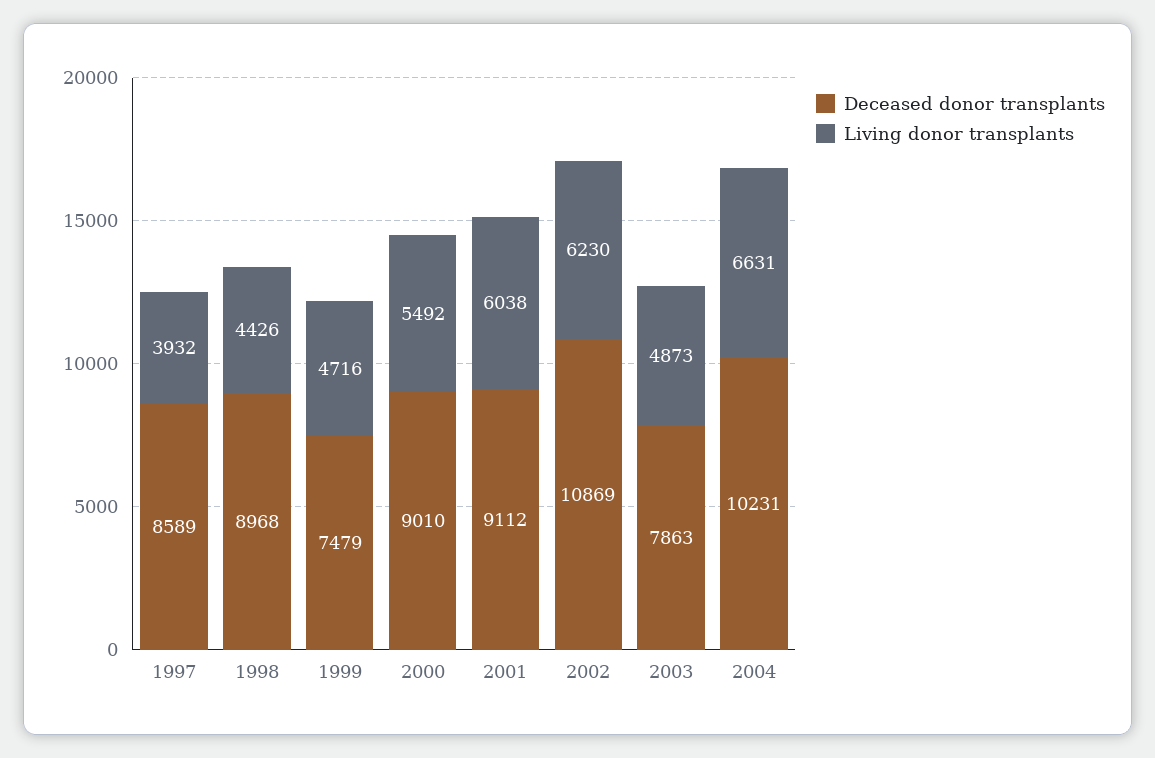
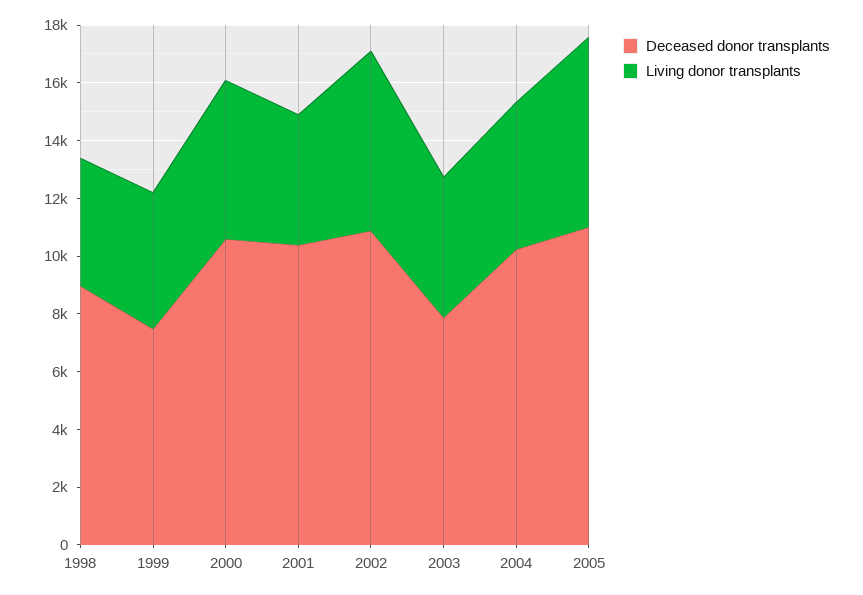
Deceased donor transplants, 1997: 8589 -> none
Living donor transplants, 1997: 3932 -> none
Deceased donor transplants, 2000: 9010 -> 10500
Deceased donor transplants, 2001: 9112 -> 10500
Living donor transplants, 2001: 6038 -> 4500
Living donor transplants, 2004: 6631 -> 5000
Deceased donor transplants, 2005: none -> 11000
Living donor transplants, 2005: none -> 6500

